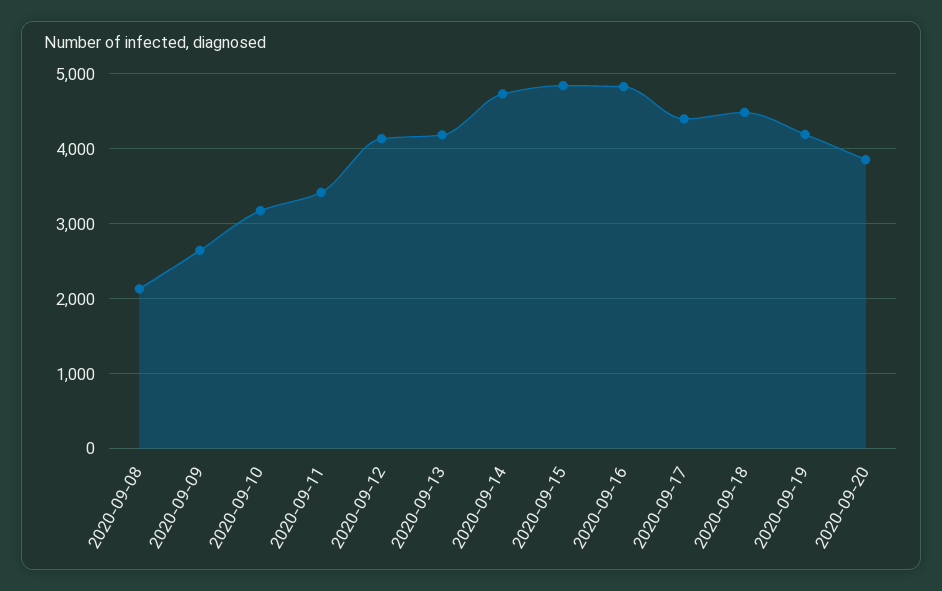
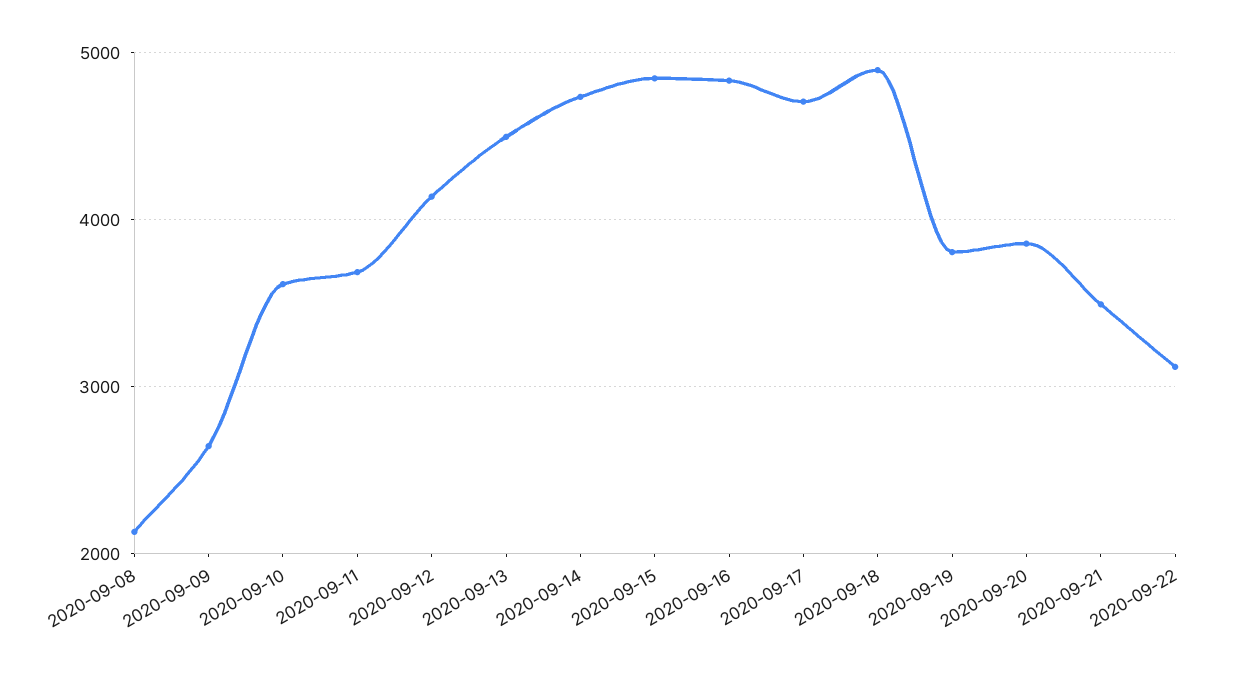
2020-09-10: 3200 -> 3600
2020-09-11: 3400 -> 3700
2020-09-13: 4200 -> 4500
2020-09-17: 4400 -> 4700
2020-09-18: 4500 -> 4900
2020-09-19: 4200 -> 3800
2020-09-21: none -> 3500
2020-09-22: none -> 3100

